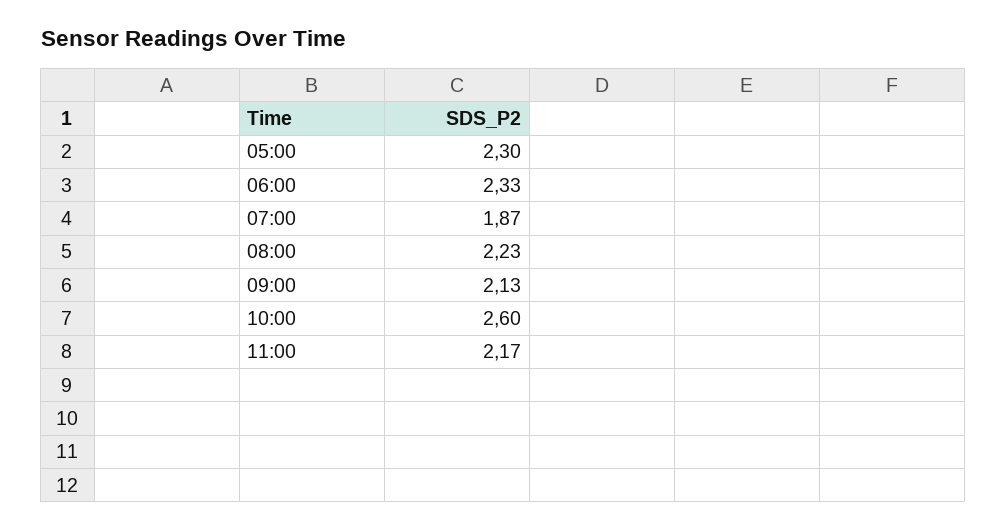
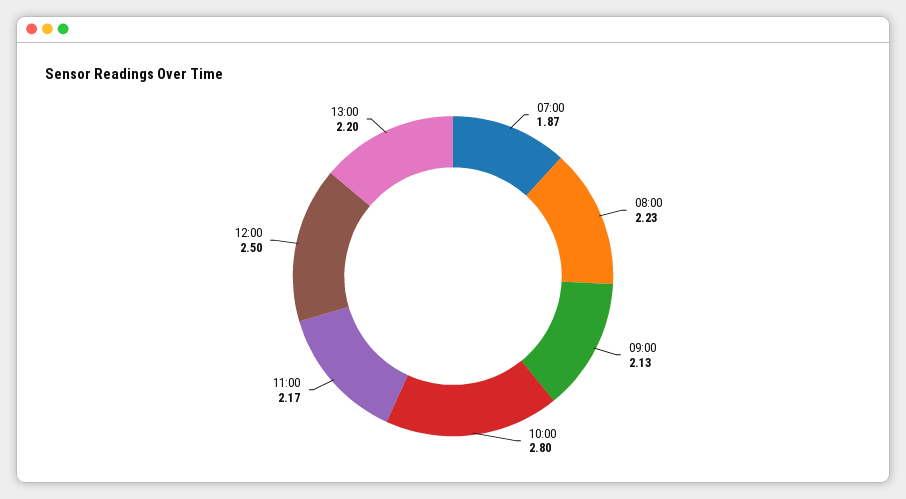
05:00: 2.3 -> none
06:00: 2.33 -> none
10:00: 2.6 -> 2.8
12:00: none -> 2.5
13:00: none -> 2.2

